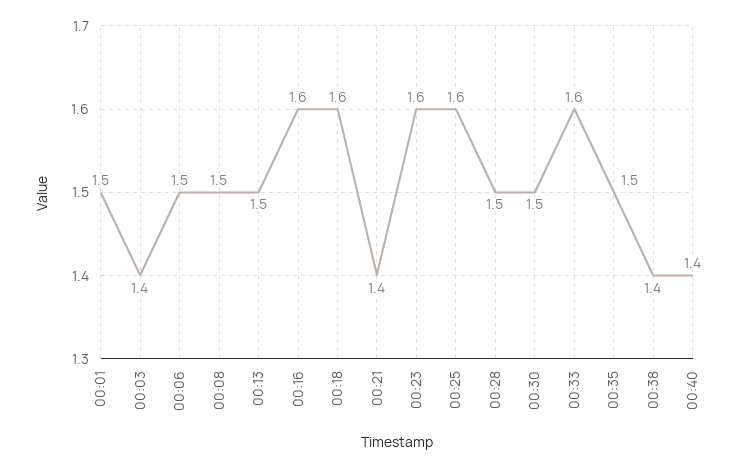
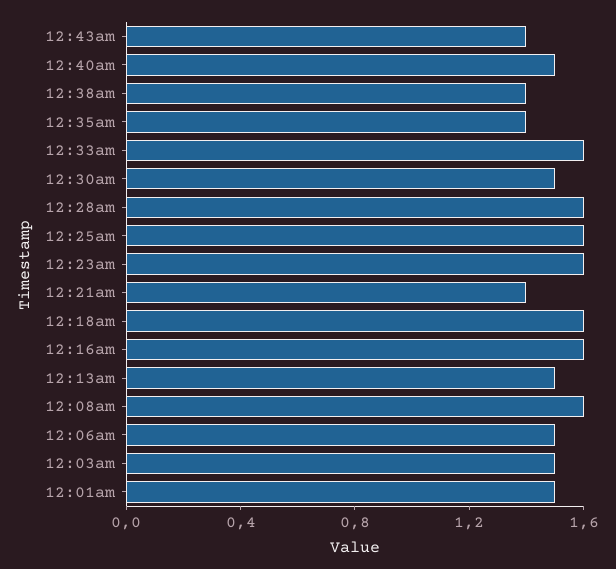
00:03: 1.4 -> 1.5
00:08: 1.5 -> 1.6
00:28: 1.5 -> 1.6
00:35: 1.5 -> 1.4
00:40: 1.4 -> 1.5
12:43am: none -> 1.4

